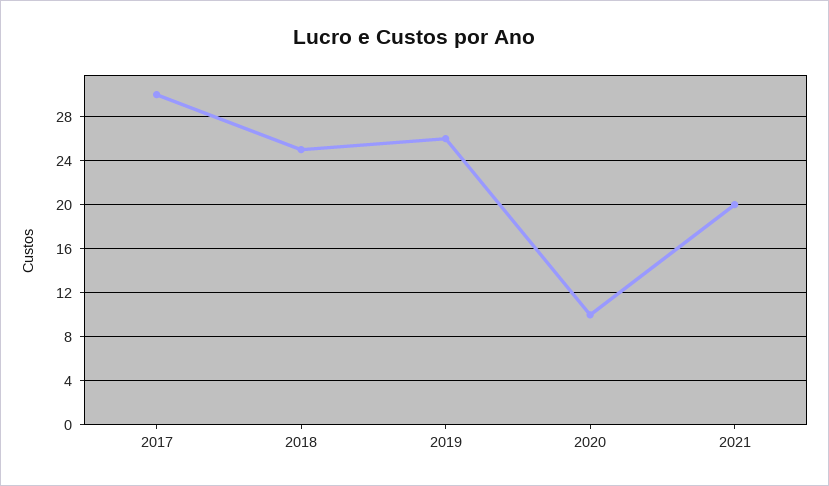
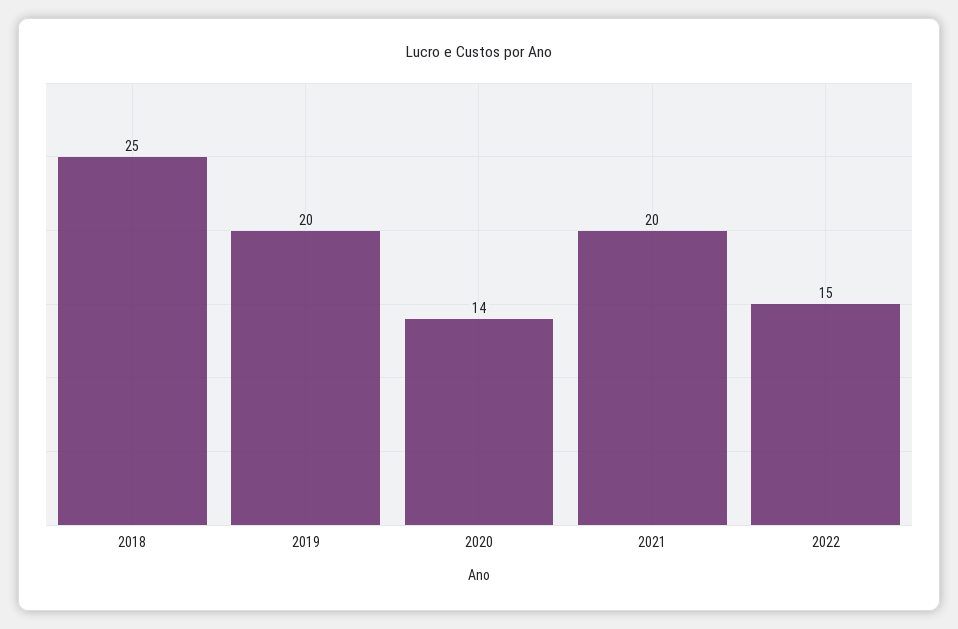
2017: 30 -> none
2019: 26 -> 20
2020: 10 -> 14
2022: none -> 15

